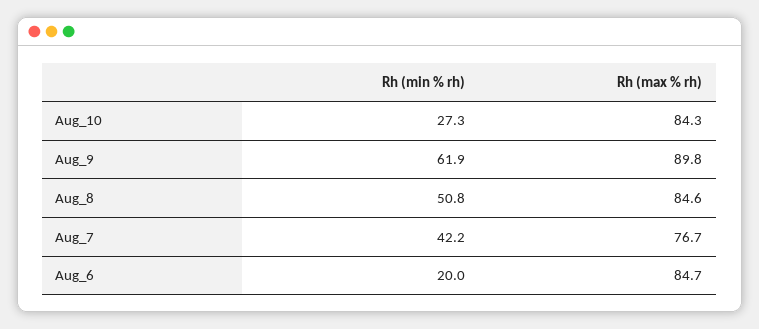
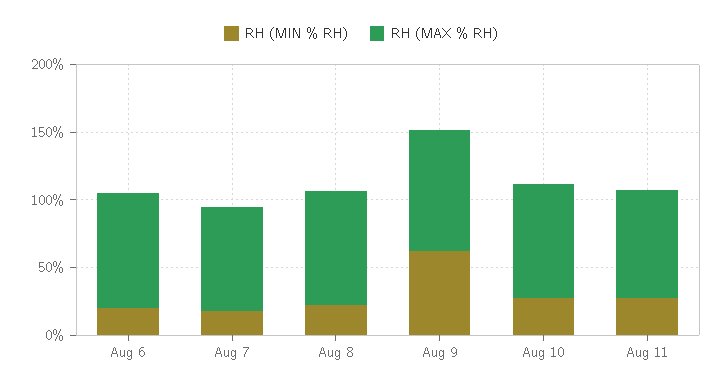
Rh (min % rh), Aug_8: 50.8 -> 20
Rh (min % rh), Aug_7: 42.2 -> 20
Rh (min % rh), Aug 11: none -> 30
Rh (max % rh), Aug 11: none -> 80

